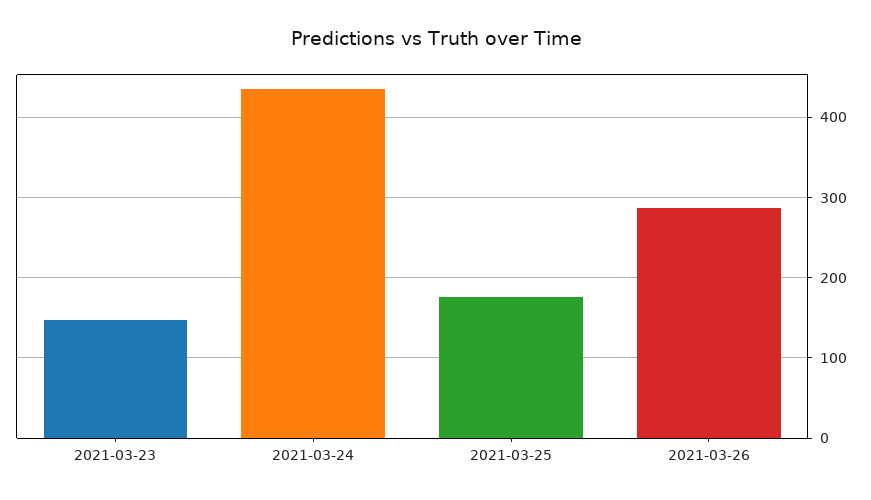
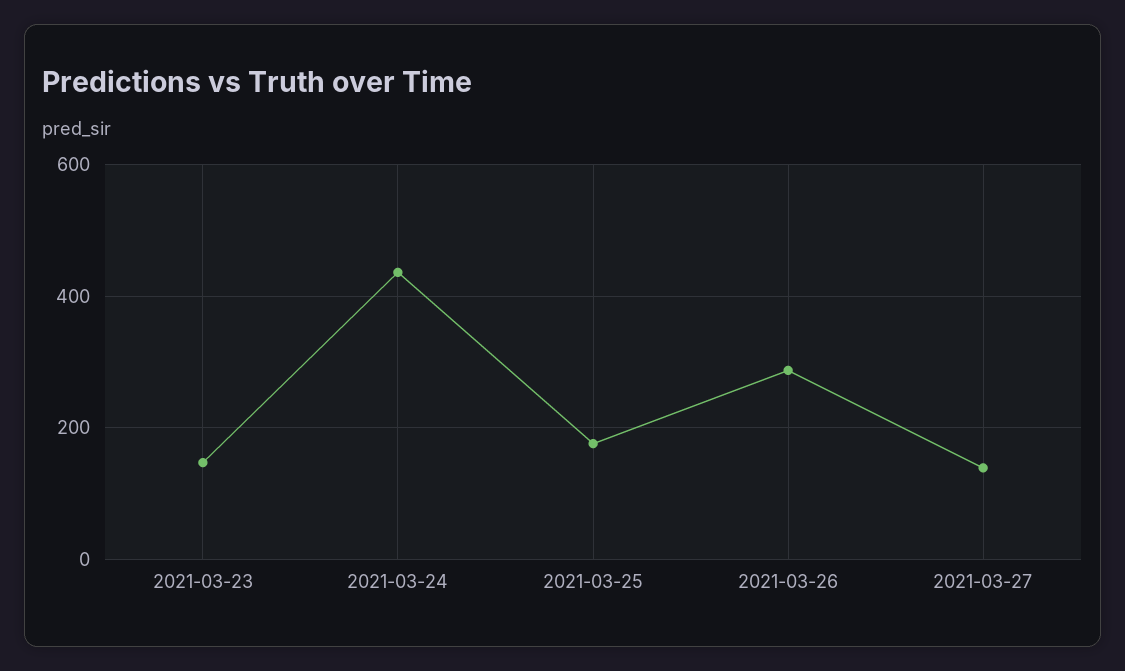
2021-03-27: none -> 140

